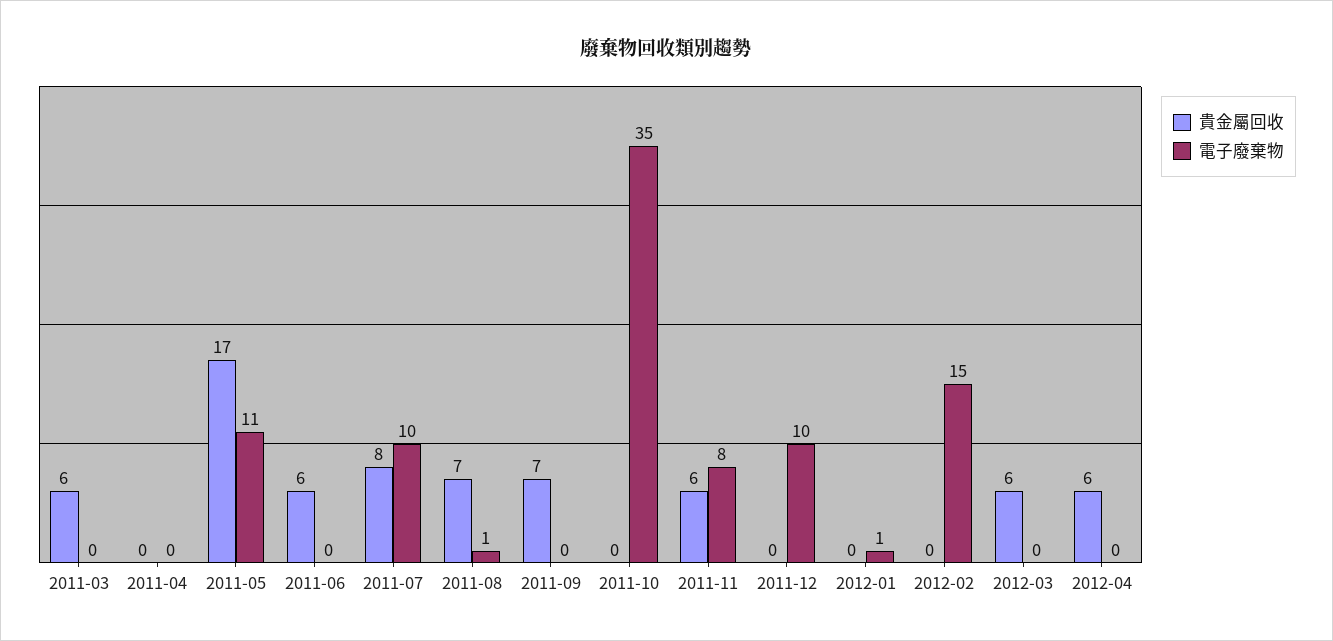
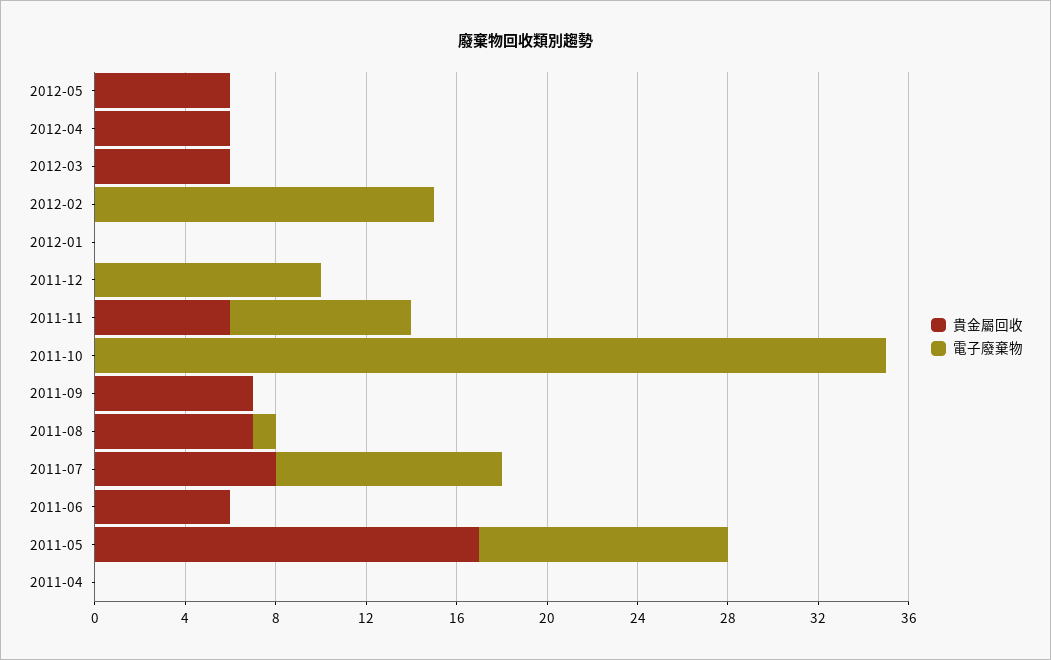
貴金屬回收, 2011-03: 6 -> none
電子廢棄物, 2011-03: 0 -> none
電子廢棄物, 2012-01: 1 -> 0
貴金屬回收, 2012-05: none -> 6
電子廢棄物, 2012-05: none -> 0

